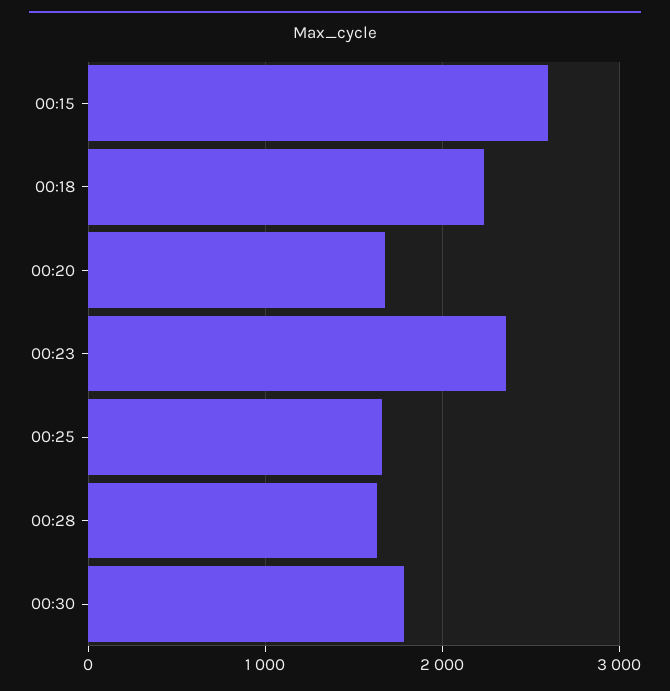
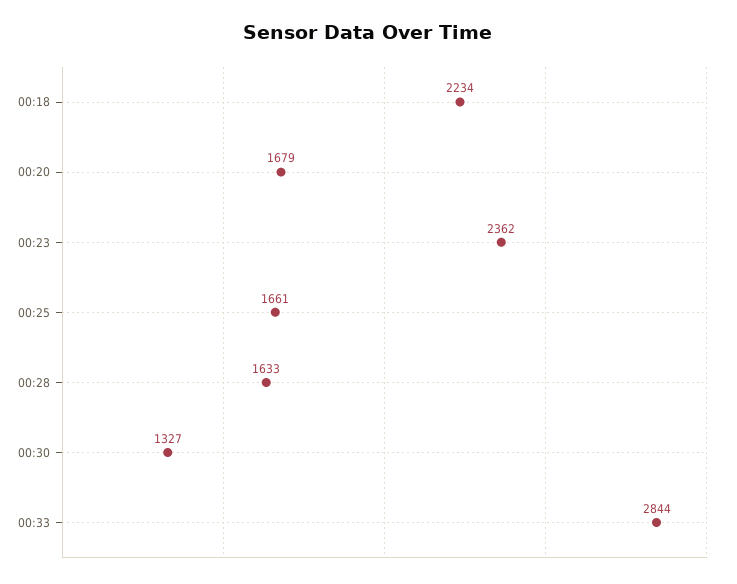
00:15: 2600 -> none
00:30: 1800 -> 1327
00:33: none -> 2844

